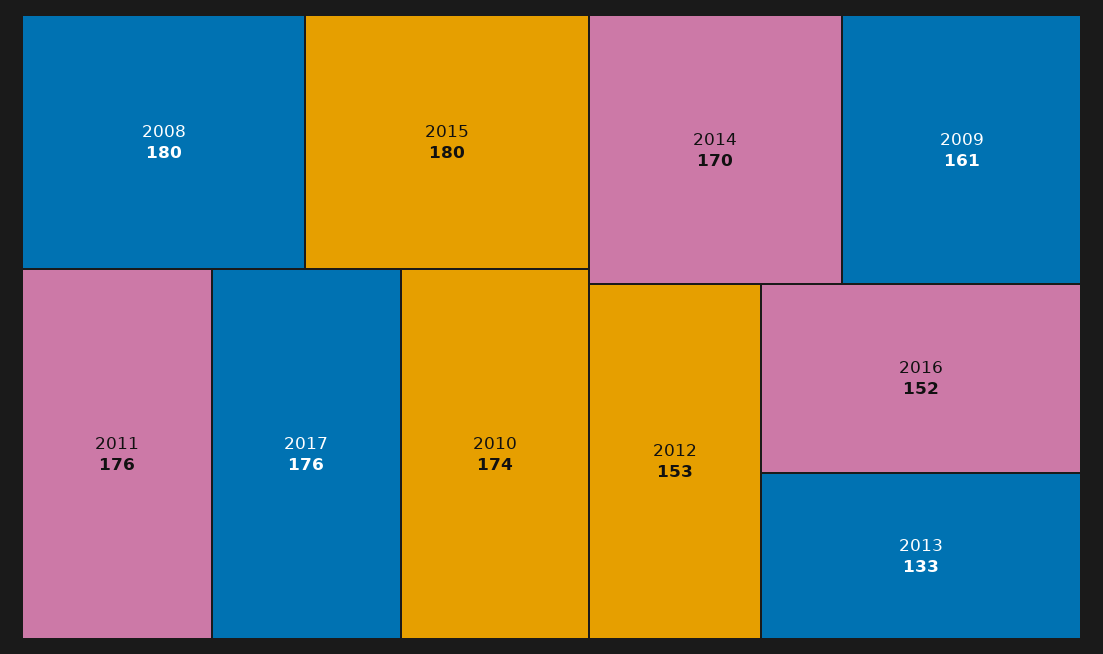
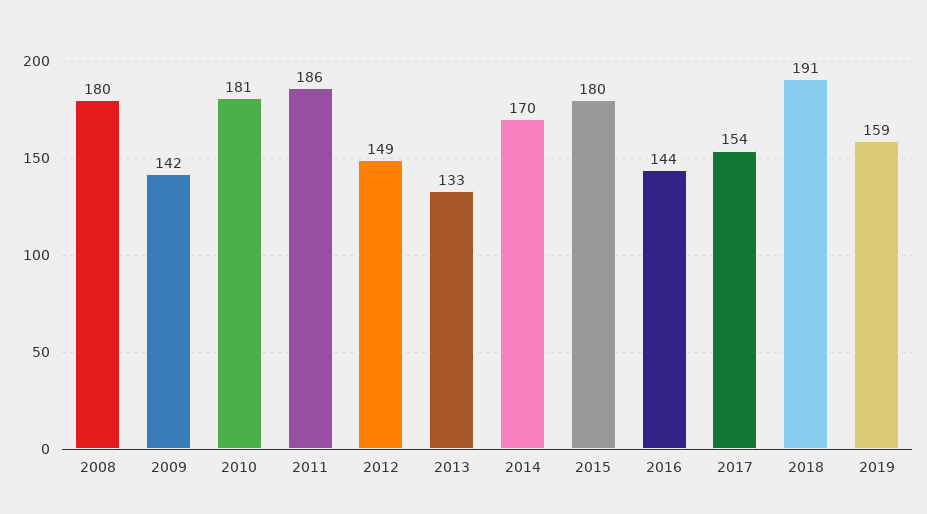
2011: 176 -> 186
2017: 176 -> 154
2010: 174 -> 181
2009: 161 -> 142
2012: 153 -> 149
2016: 152 -> 144
2018: none -> 191
2019: none -> 159

